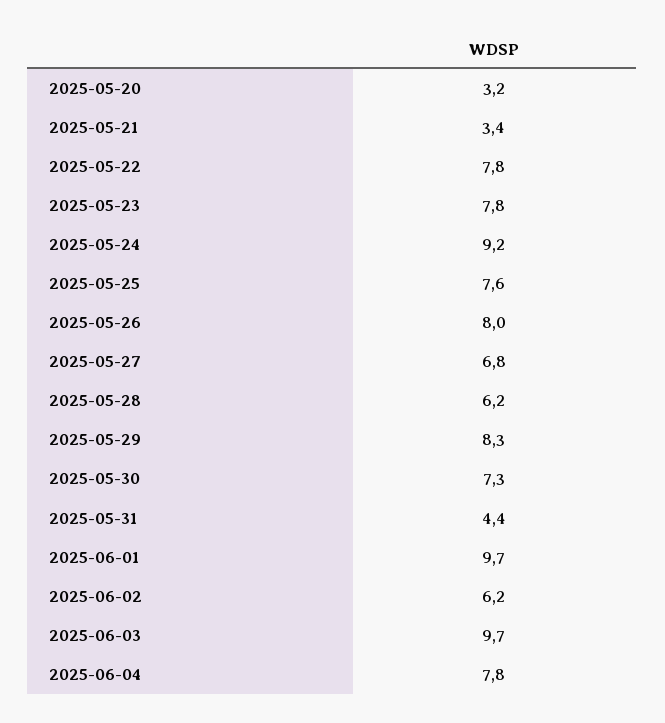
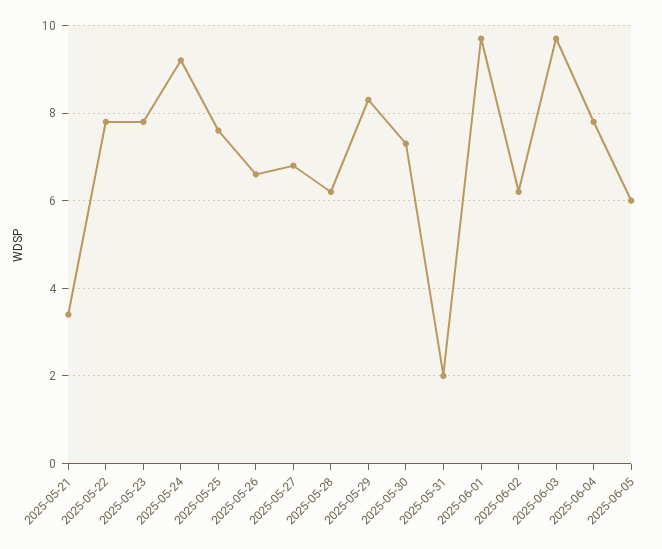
2025-05-20: 3.2 -> none
2025-05-26: 8 -> 6.5
2025-05-31: 4.4 -> 2
2025-06-05: none -> 6

